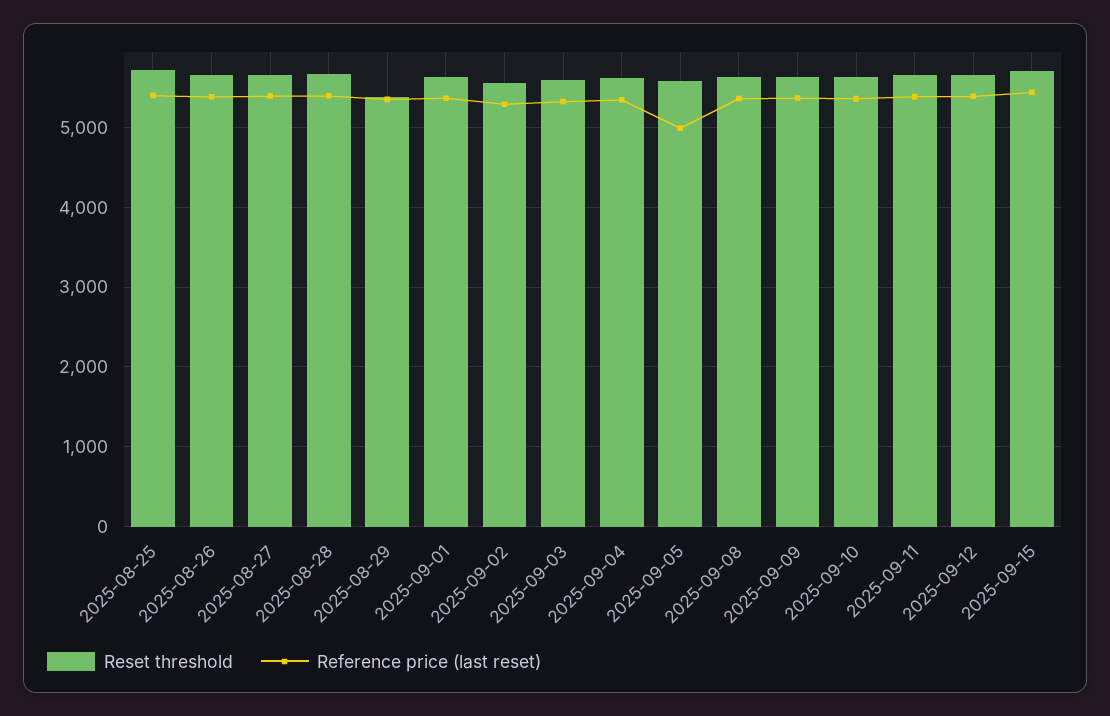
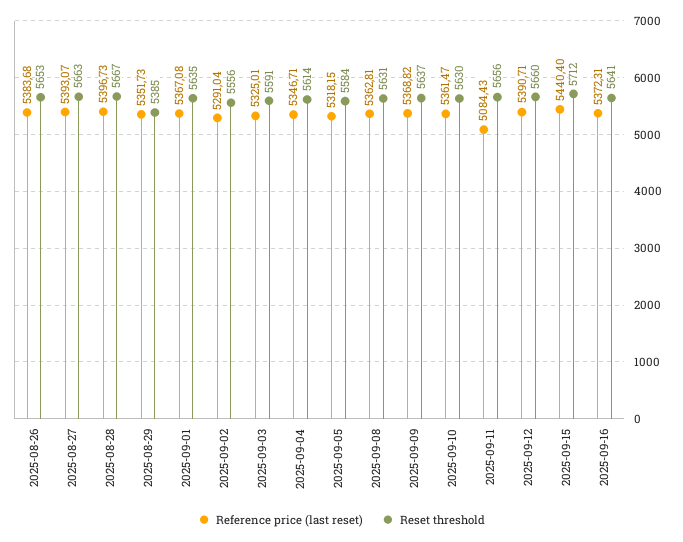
Reset threshold, 2025-08-25: 5700 -> none
Reference price (last reset), 2025-08-25: 5400 -> none
Reference price (last reset), 2025-09-05: 5000 -> 5318.15
Reference price (last reset), 2025-09-11: 5400 -> 5084.43
Reference price (last reset), 2025-09-16: none -> 5372.31
Reset threshold, 2025-09-16: none -> 5641

